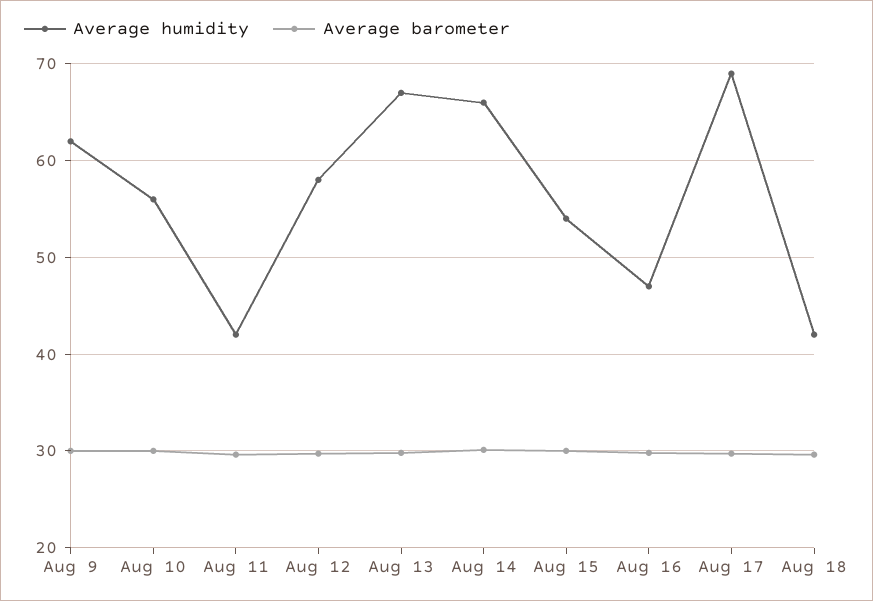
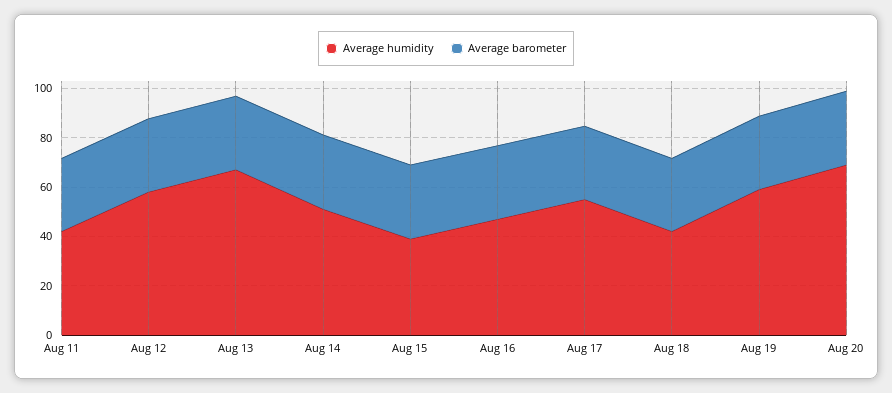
Average humidity, Aug 9: 62 -> none
Average barometer, Aug 9: 30 -> none
Average humidity, Aug 10: 56 -> none
Average barometer, Aug 10: 30 -> none
Average humidity, Aug 14: 66 -> 50
Average humidity, Aug 15: 54 -> 40
Average humidity, Aug 17: 69 -> 55
Average humidity, Aug 19: none -> 60
Average barometer, Aug 19: none -> 30
Average humidity, Aug 20: none -> 70
Average barometer, Aug 20: none -> 30

